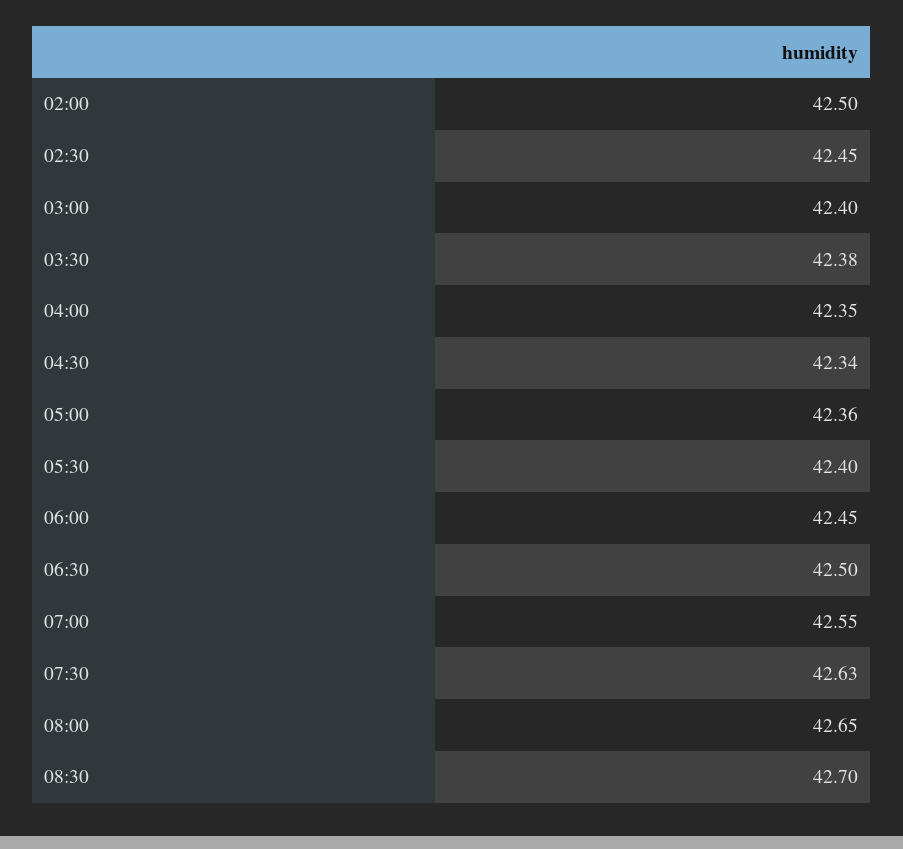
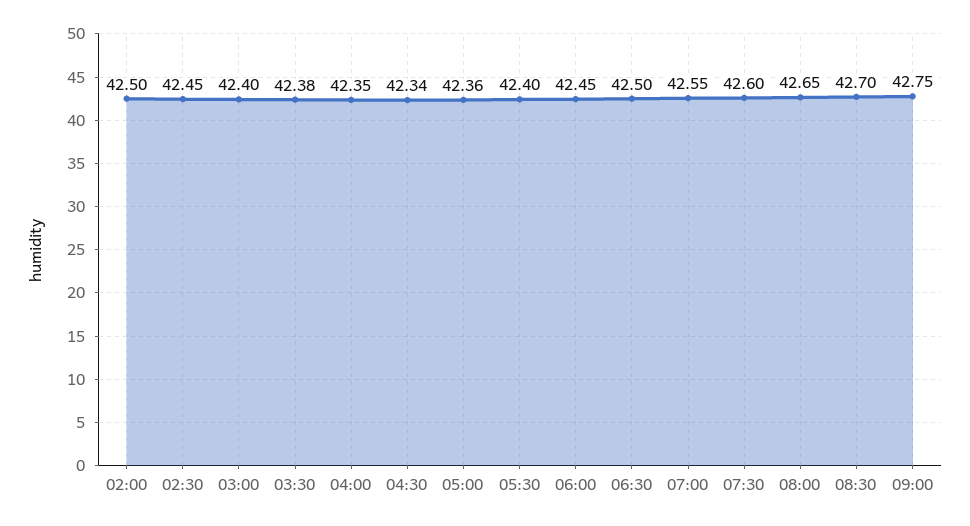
07:30: 42.63 -> 42.6
09:00: none -> 42.75

